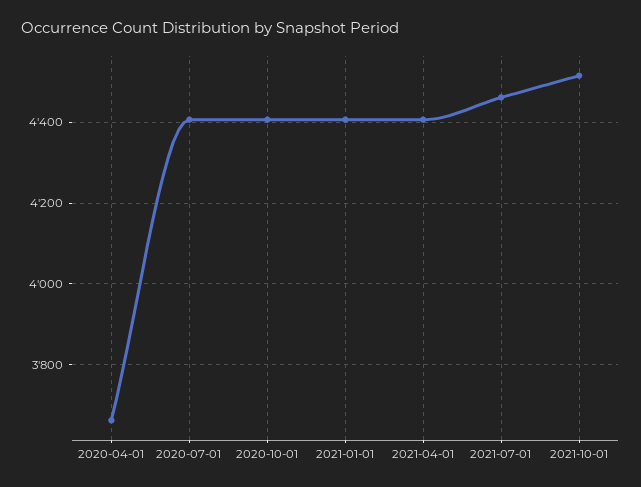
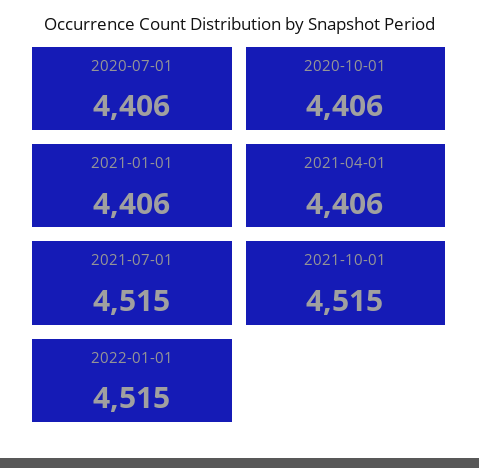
2020-04-01: 3660 -> none
2021-07-01: 4460 -> 4515
2022-01-01: none -> 4515

